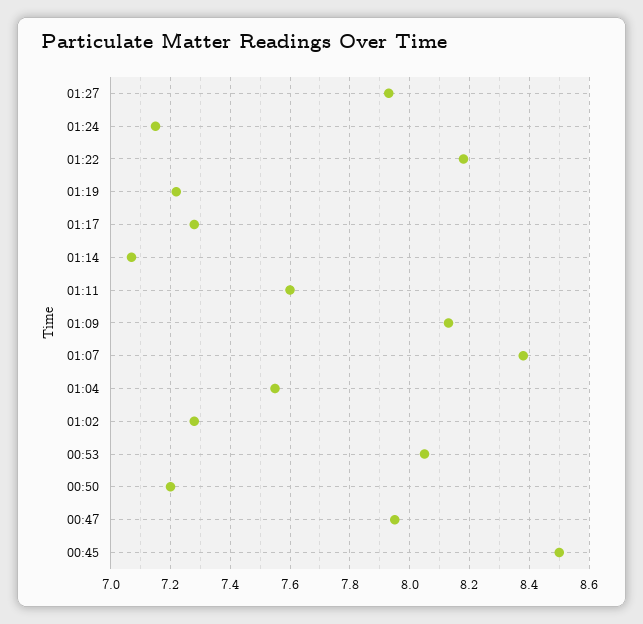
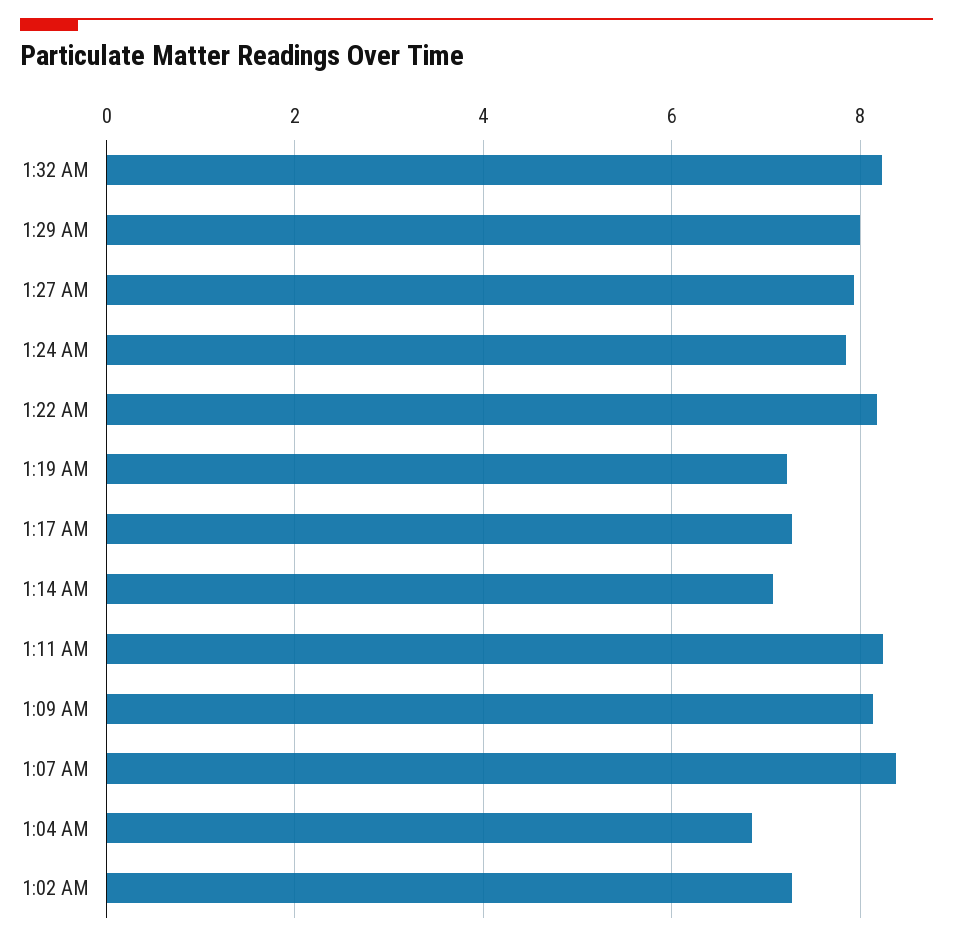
01:24: 7.15 -> 7.8
01:11: 7.6 -> 8.2
01:04: 7.55 -> 6.8
00:53: 8.05 -> none
00:50: 7.2 -> none
00:47: 7.95 -> none
00:45: 8.5 -> none
1:32 AM: none -> 8.2
1:29 AM: none -> 8

